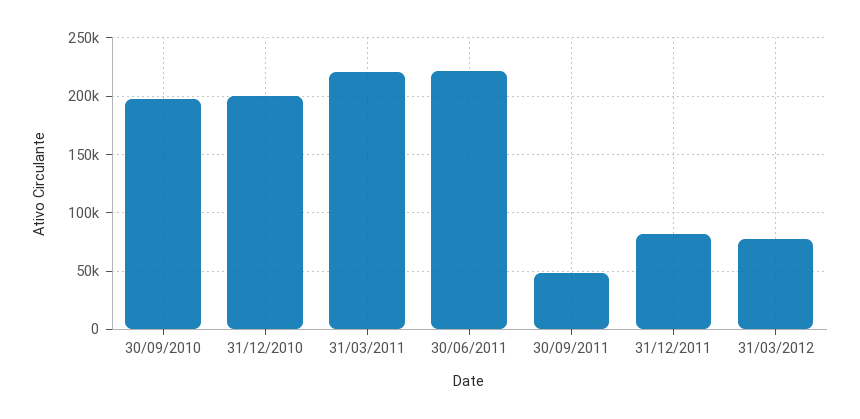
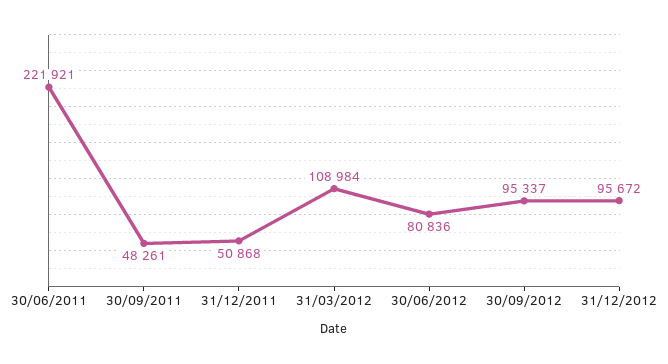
30/09/2010: 200000 -> none
31/12/2010: 200000 -> none
31/03/2011: 220000 -> none
31/12/2011: 80000 -> 50868
31/03/2012: 80000 -> 108984
30/06/2012: none -> 80836
30/09/2012: none -> 95337
31/12/2012: none -> 95672

